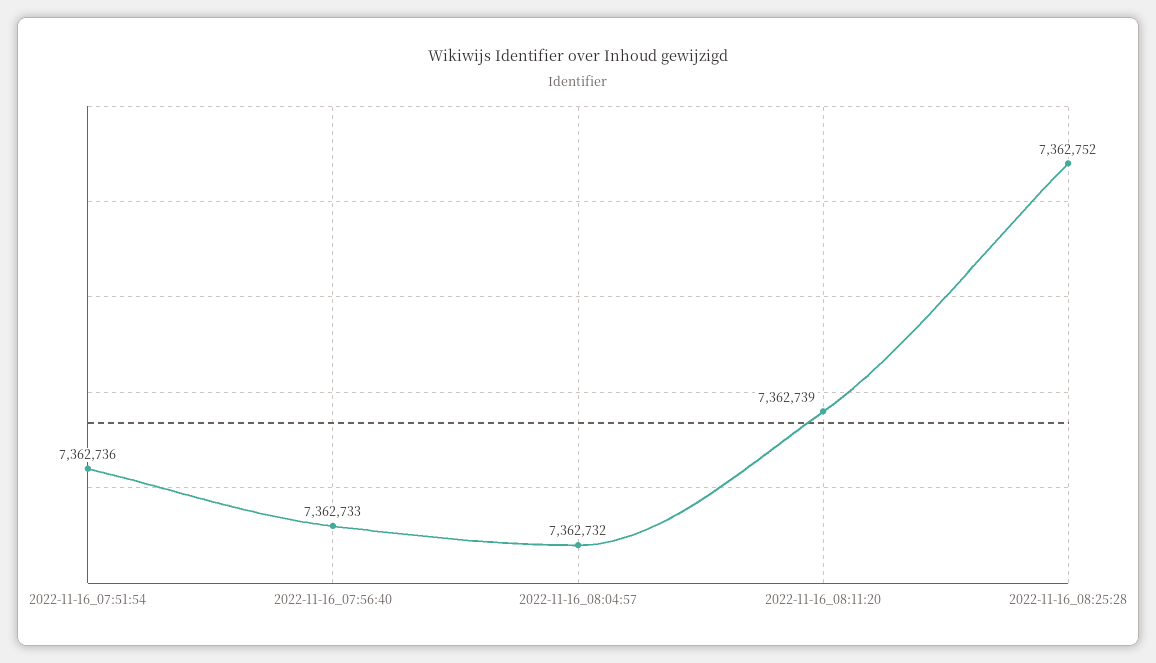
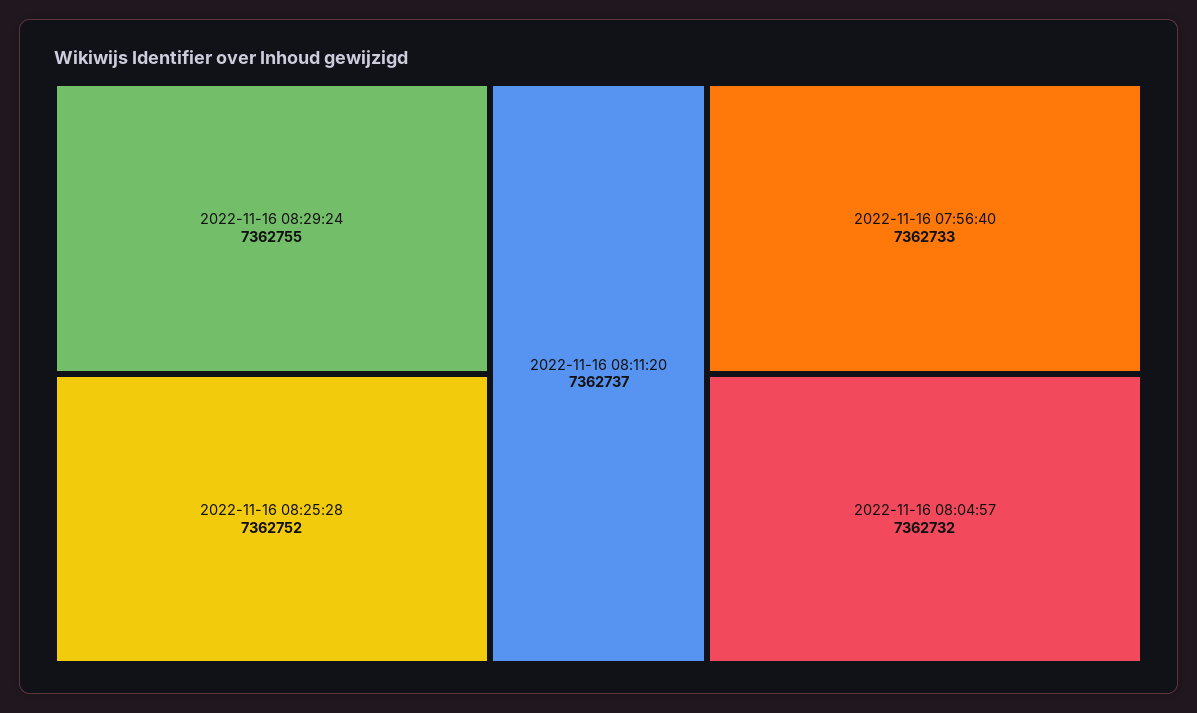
2022-11-16_07:51:54: 7362736 -> none
2022-11-16_08:11:20: 7362739 -> 7362737
2022-11-16 08:29:24: none -> 7362755

